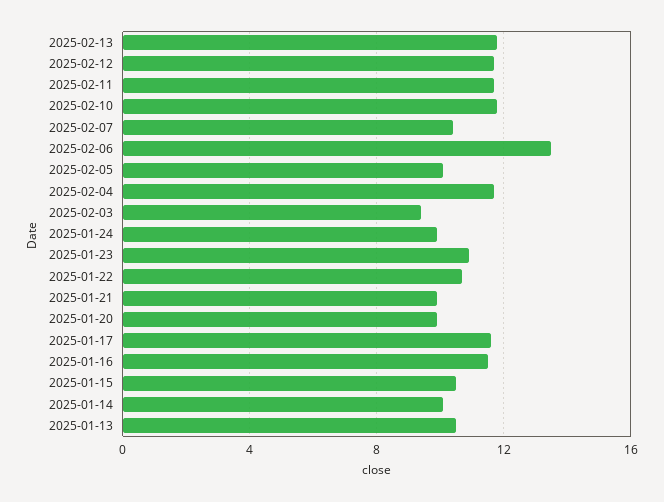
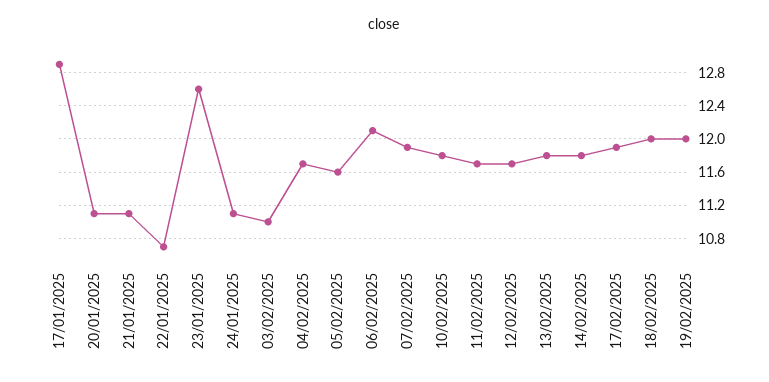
2025-02-07: 10.5 -> 11.9
2025-02-06: 13.5 -> 12.1
2025-02-05: 10 -> 11.6
2025-02-03: 9.5 -> 11
2025-01-24: 10 -> 11.1
2025-01-23: 11 -> 12.6
2025-01-21: 10 -> 11.1
2025-01-20: 10 -> 11.1
2025-01-17: 11.5 -> 12.9
2025-01-16: 11.5 -> none
2025-01-15: 10.5 -> none
2025-01-14: 10 -> none
2025-01-13: 10.5 -> none
14/02/2025: none -> 11.8
17/02/2025: none -> 11.9
18/02/2025: none -> 12
19/02/2025: none -> 12

